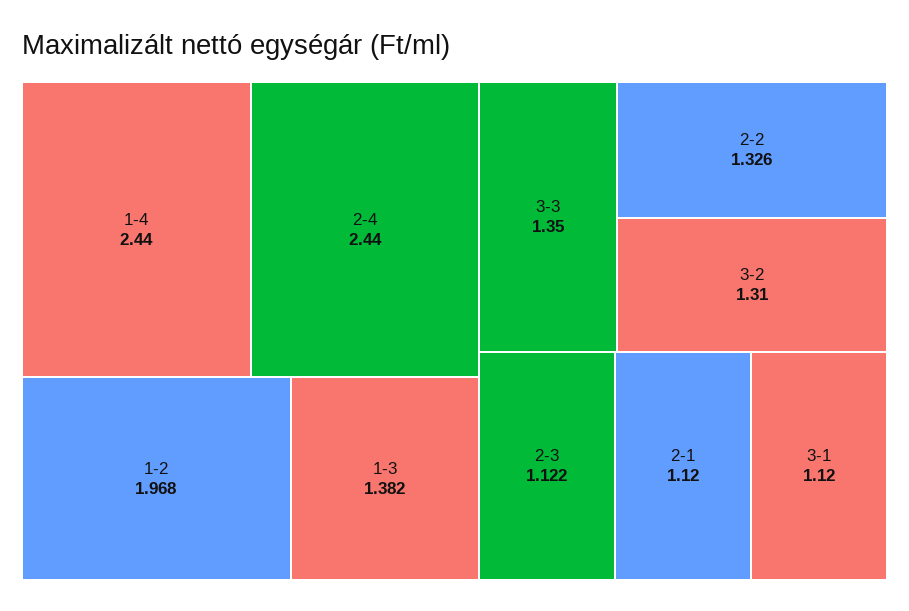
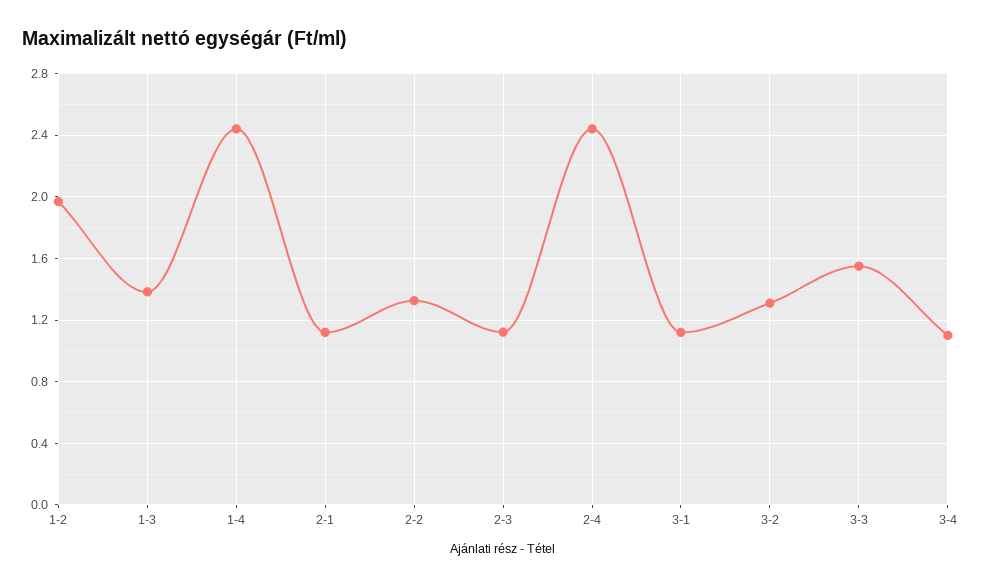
3-3: 1.35 -> 1.55
3-4: none -> 1.1

